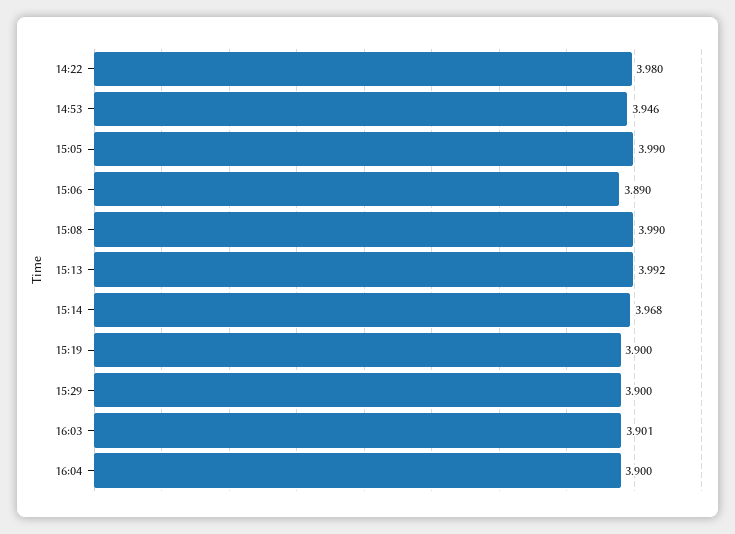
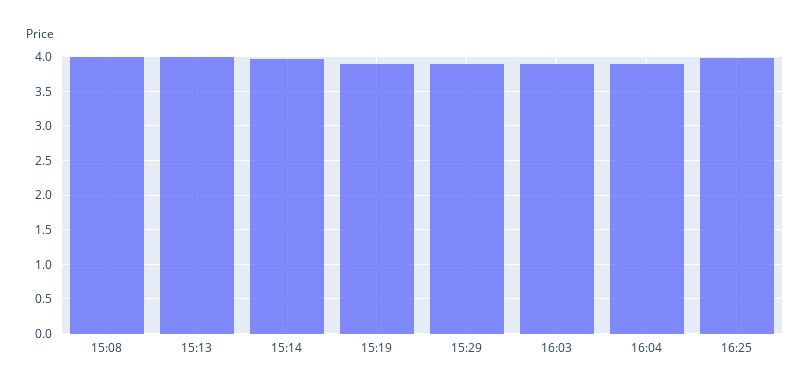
14:22: 3.98 -> none
14:53: 3.946 -> none
15:05: 3.99 -> none
15:06: 3.89 -> none
16:25: none -> 4

